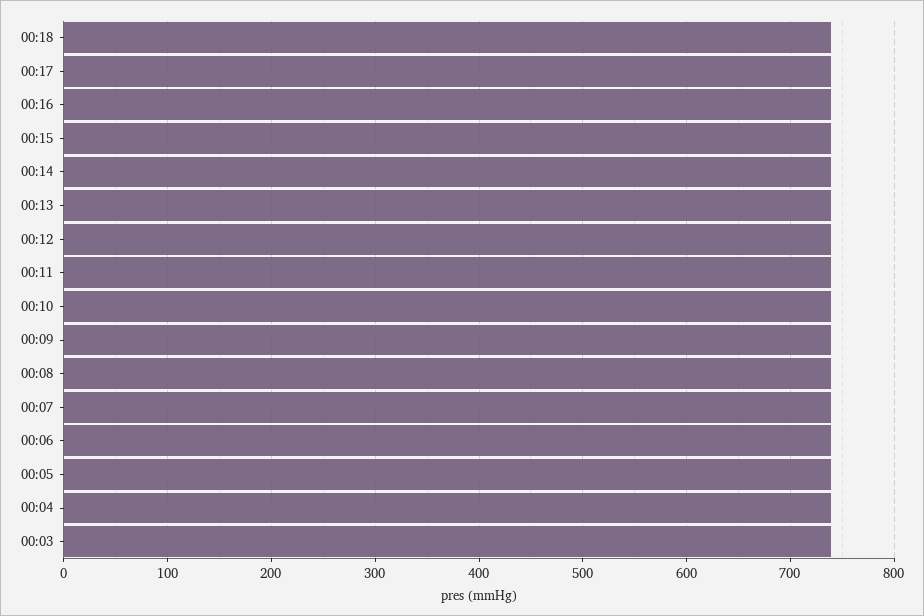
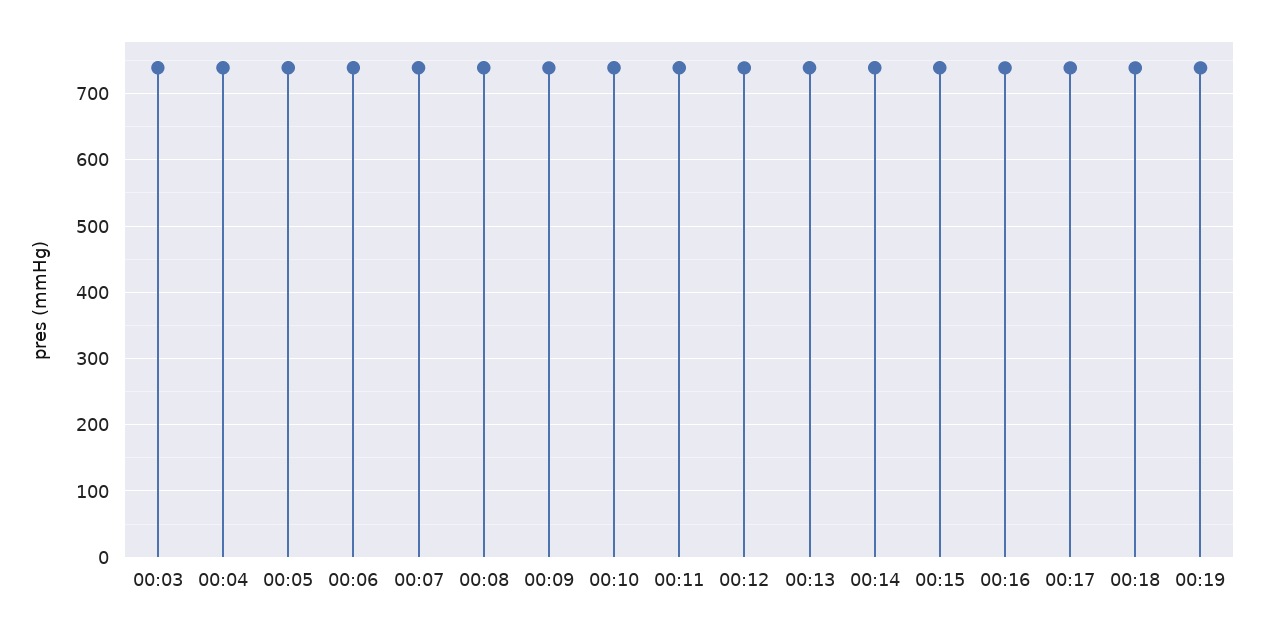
00:19: none -> 740

